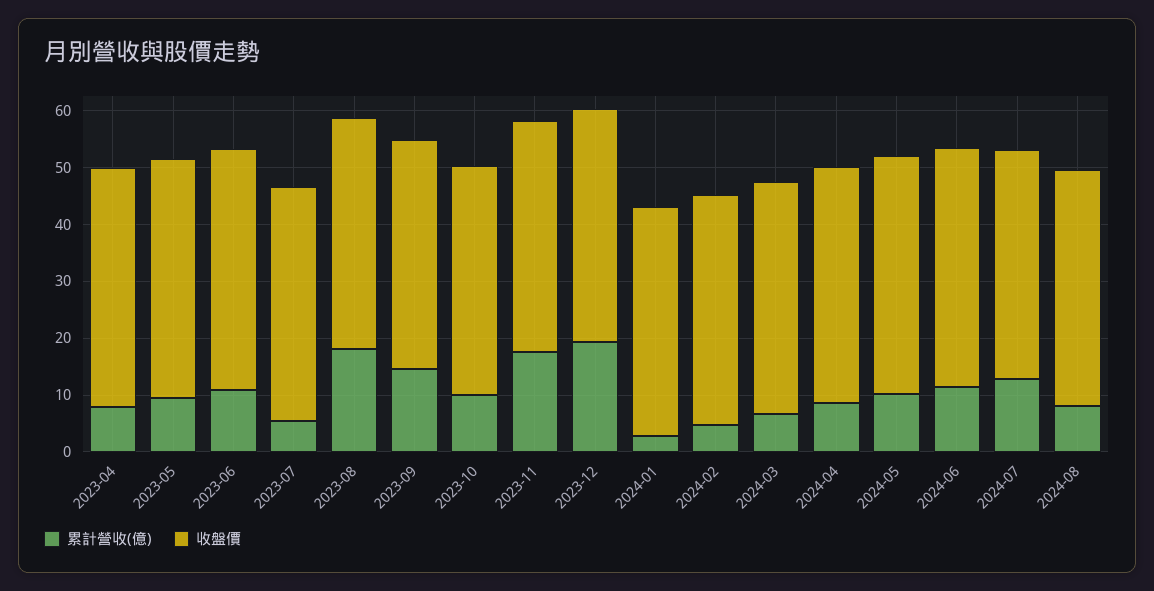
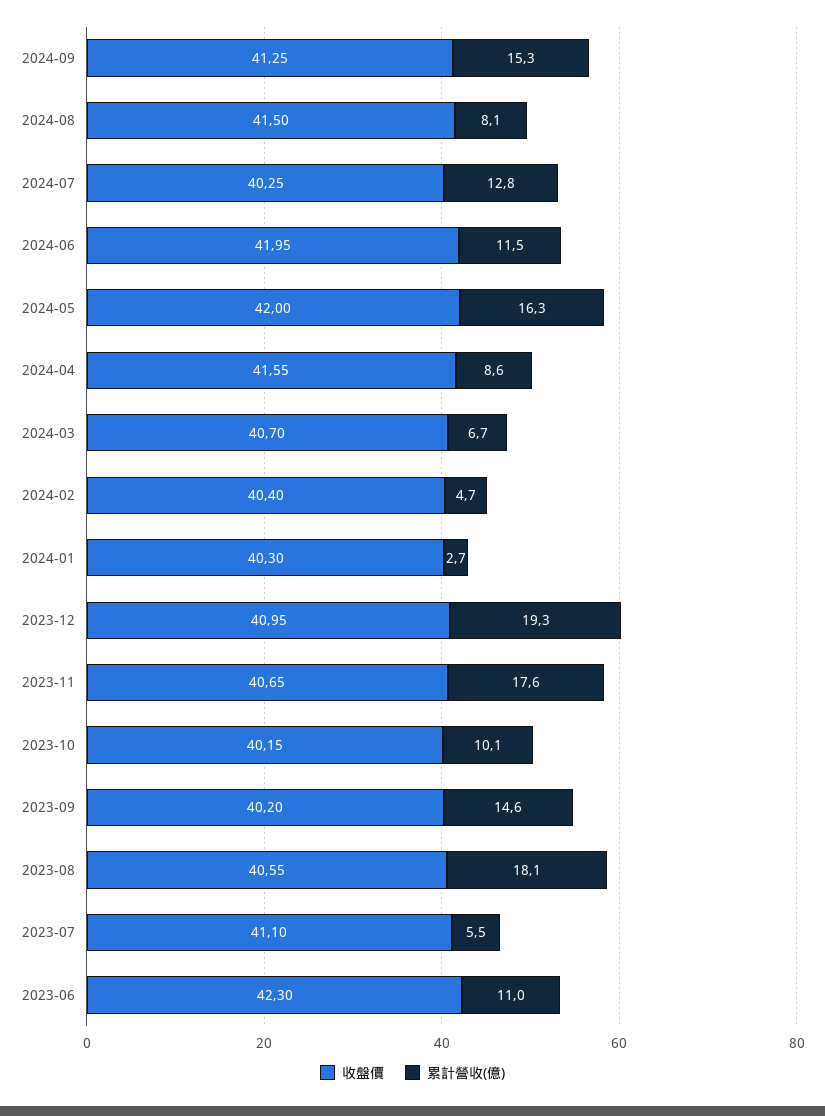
累計營收(億), 2023-04: 8 -> none
收盤價, 2023-04: 42 -> none
累計營收(億), 2023-05: 10 -> none
收盤價, 2023-05: 42 -> none
累計營收(億), 2024-05: 10 -> 16.3
收盤價, 2024-09: none -> 41.25
累計營收(億), 2024-09: none -> 15.3

